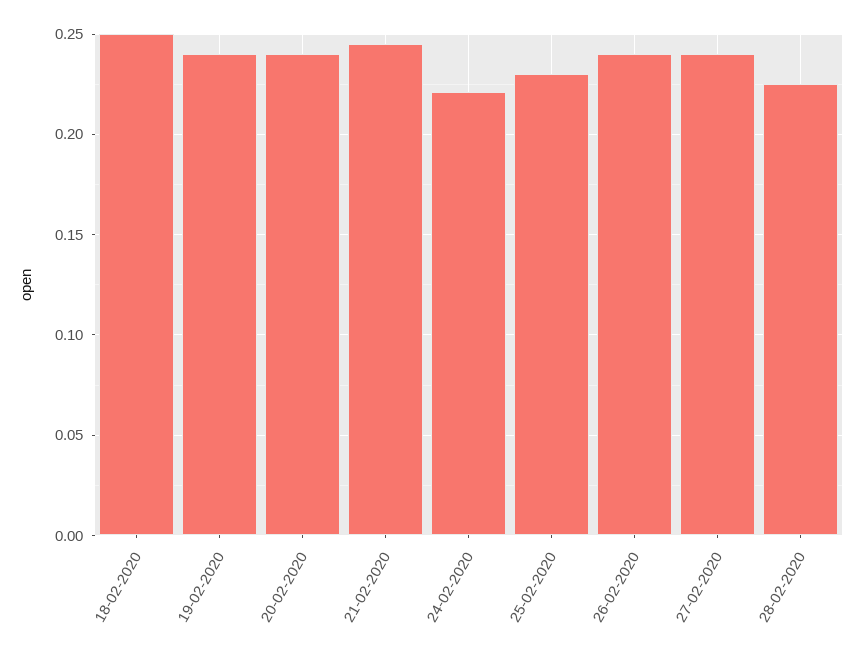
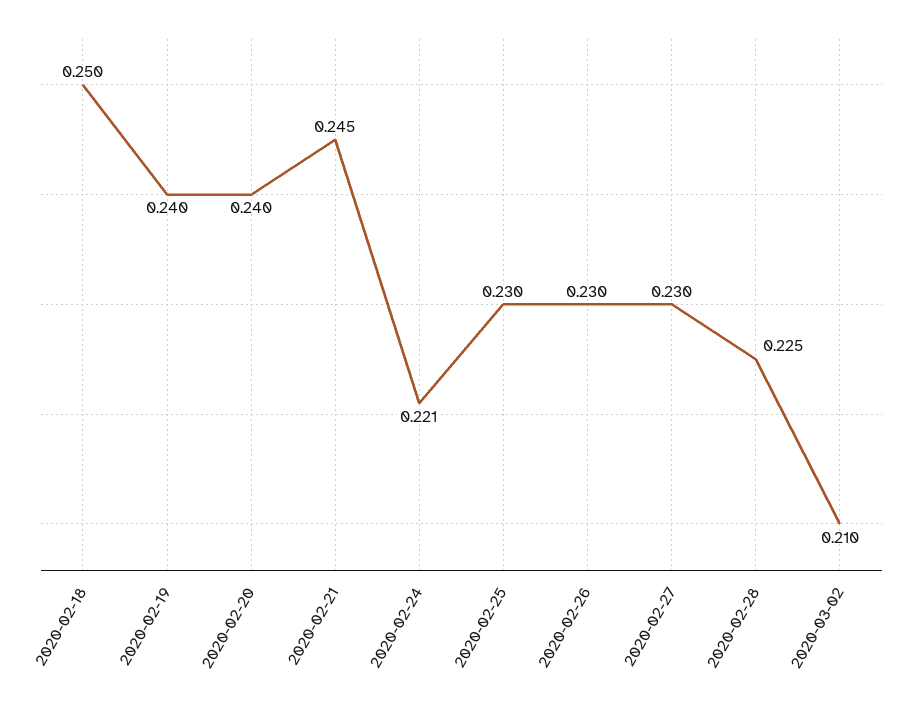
26-02-2020: 0.24 -> 0.23
27-02-2020: 0.24 -> 0.23
2020-03-02: none -> 0.21

